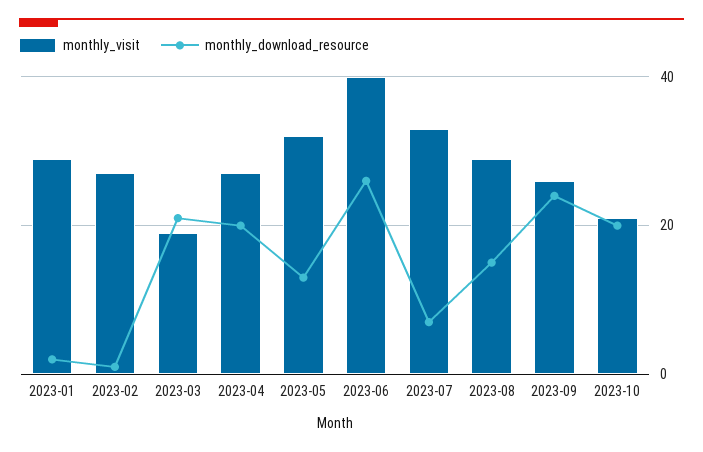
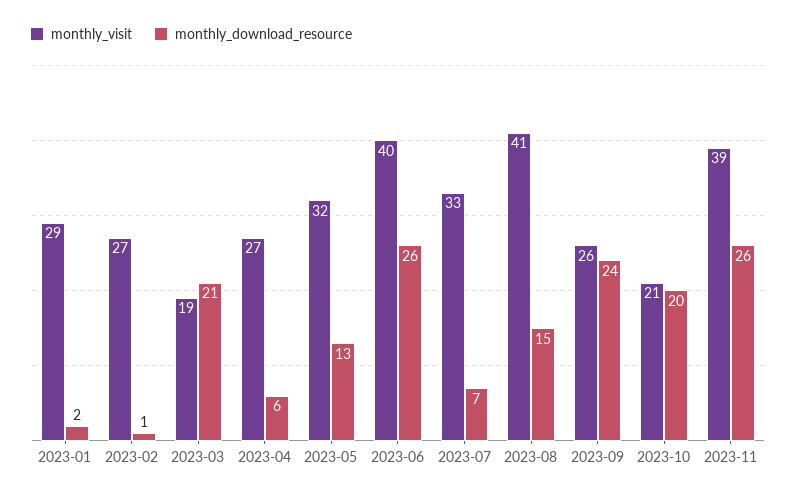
monthly_download_resource, 2023-04: 20 -> 6
monthly_visit, 2023-08: 30 -> 41
monthly_visit, 2023-11: none -> 39
monthly_download_resource, 2023-11: none -> 26

